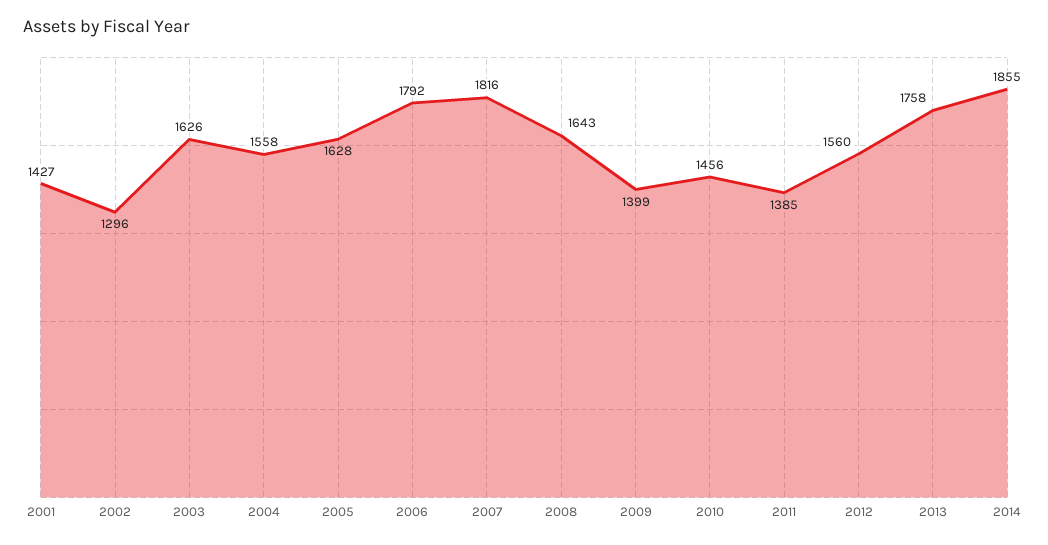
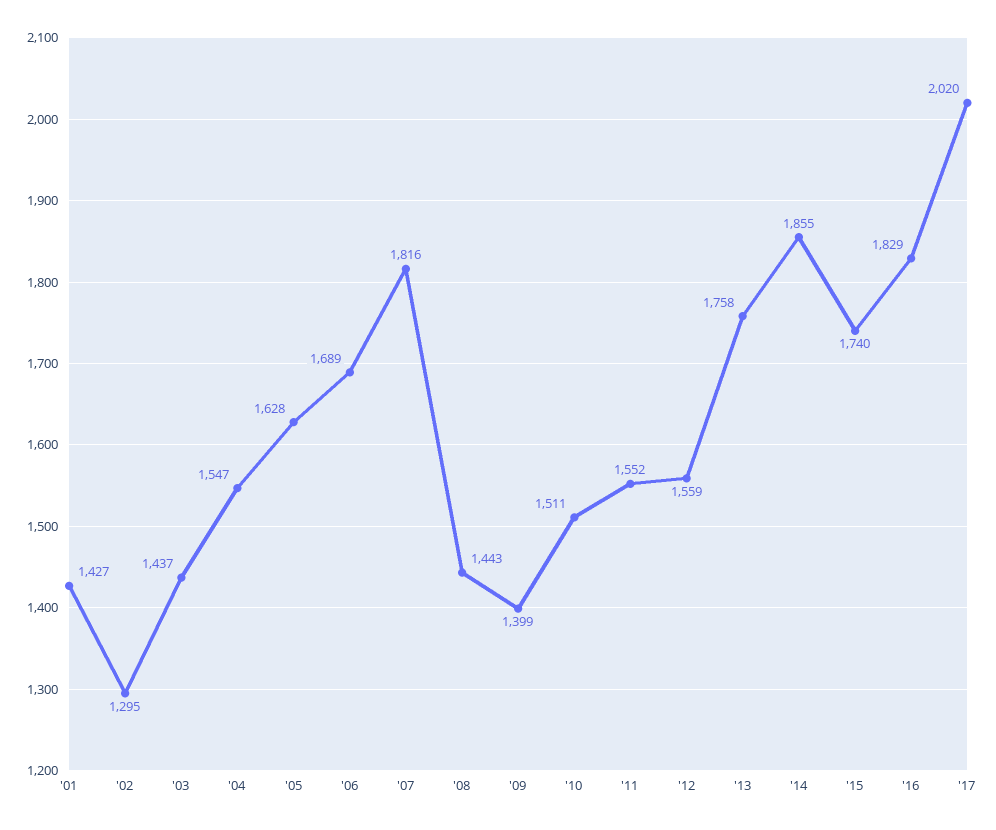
2002: 1296 -> 1295
2003: 1626 -> 1437
2004: 1558 -> 1547
2006: 1792 -> 1689
2008: 1643 -> 1443
2010: 1456 -> 1511
2011: 1385 -> 1552
2012: 1560 -> 1559
'15: none -> 1740
'16: none -> 1829
'17: none -> 2020

